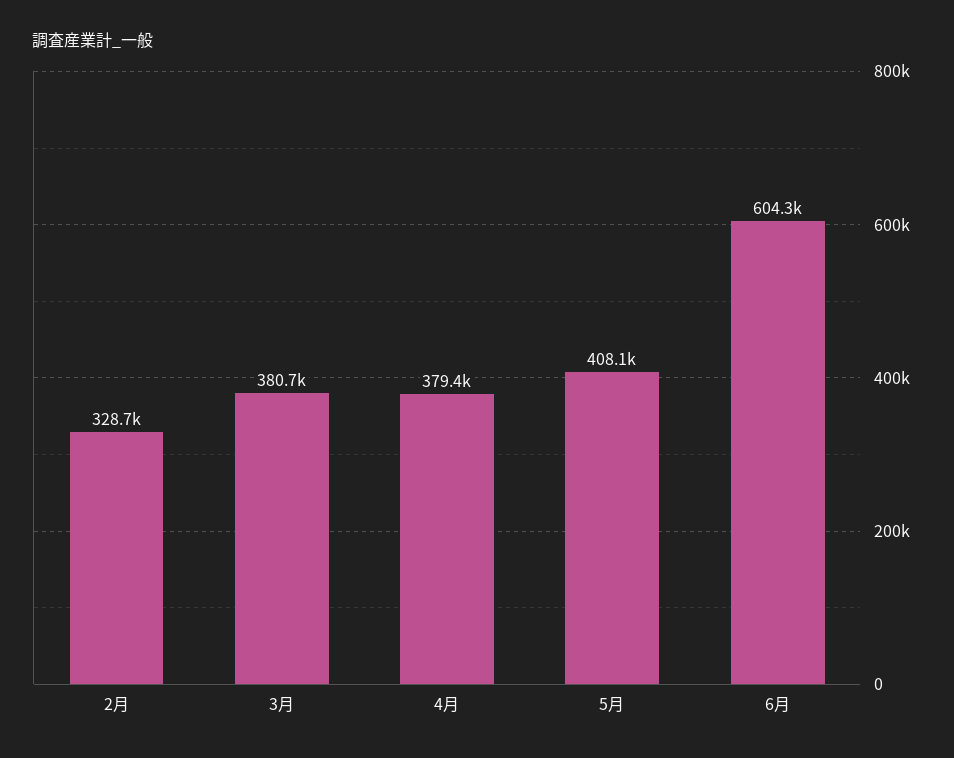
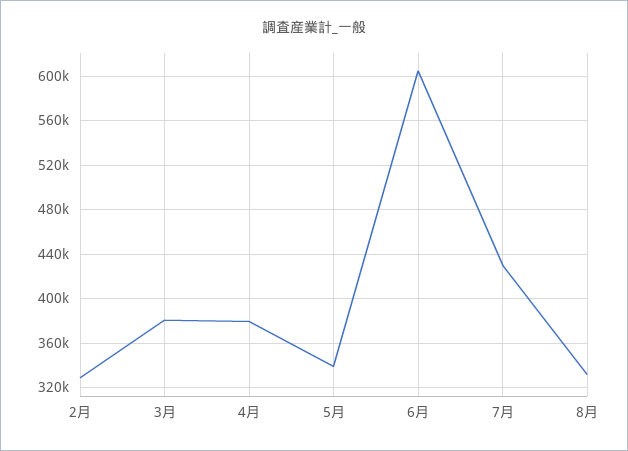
5月: 408100 -> 340000
7月: none -> 430000
8月: none -> 330000

